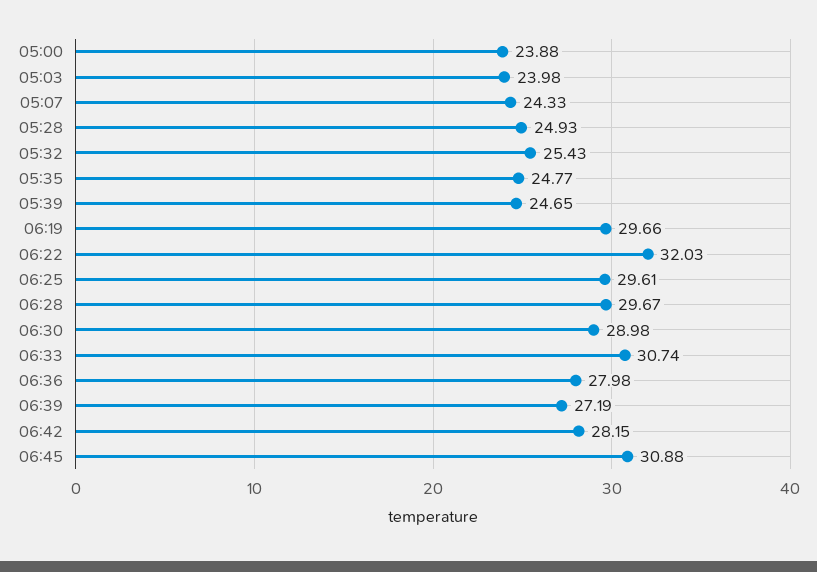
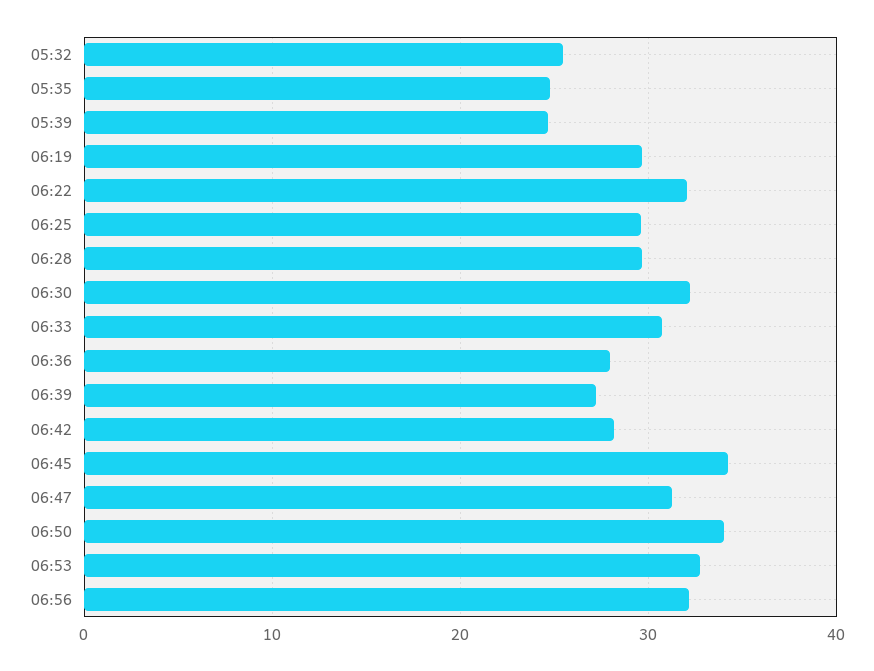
05:00: 23.88 -> none
05:03: 23.98 -> none
05:07: 24.33 -> none
05:28: 24.93 -> none
06:30: 28.98 -> 32
06:45: 30.88 -> 34
06:47: none -> 31
06:50: none -> 34
06:53: none -> 33
06:56: none -> 32

